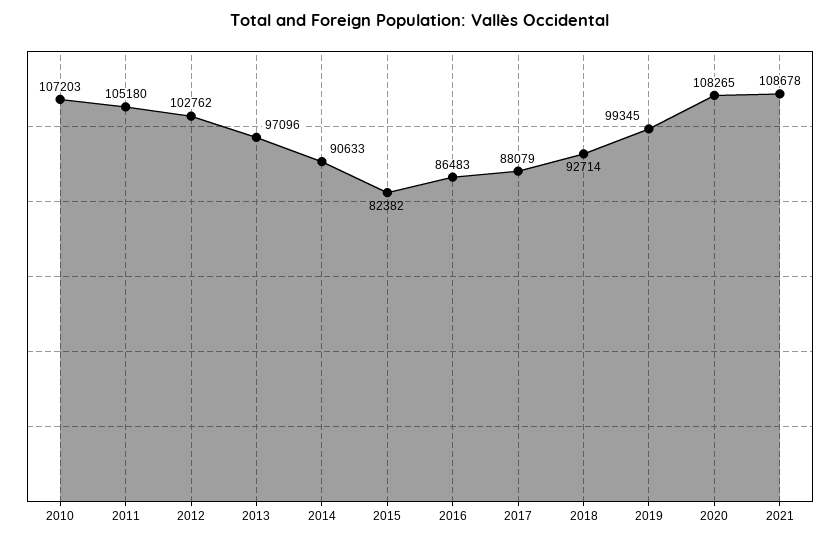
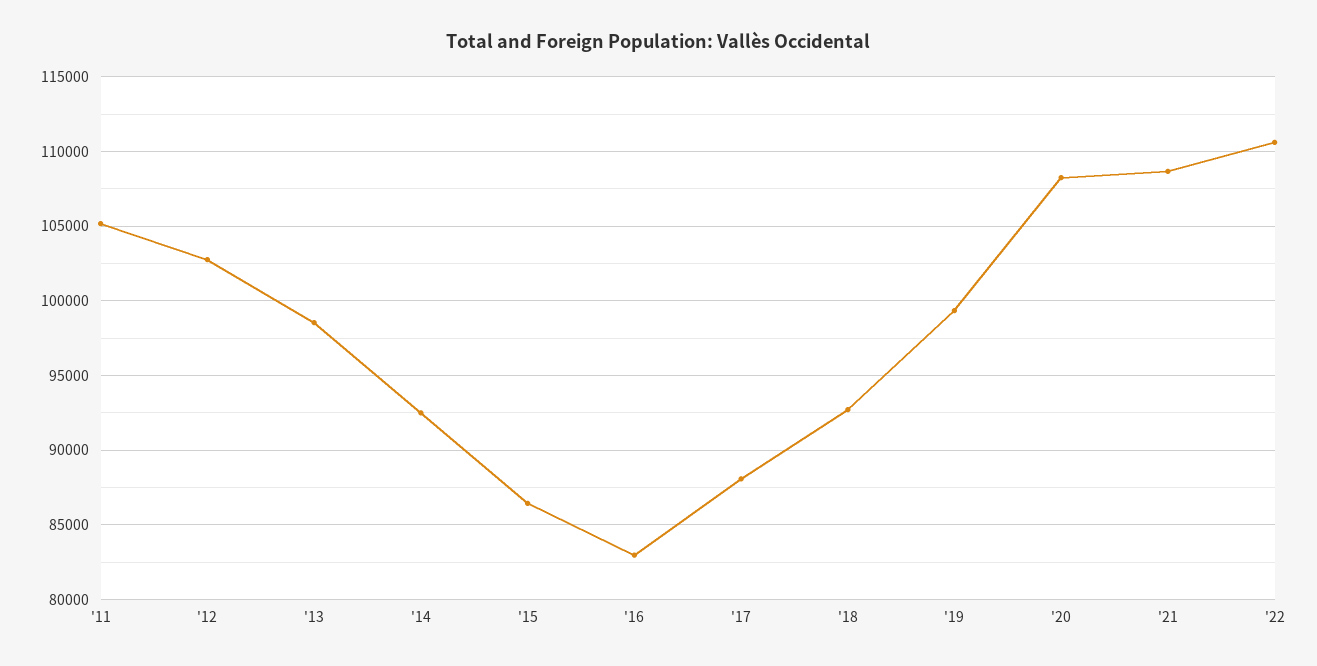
2010: 107203 -> none
2013: 97096 -> 98500
2014: 90633 -> 92500
2015: 82382 -> 86500
2016: 86483 -> 83000
'22: none -> 110500

